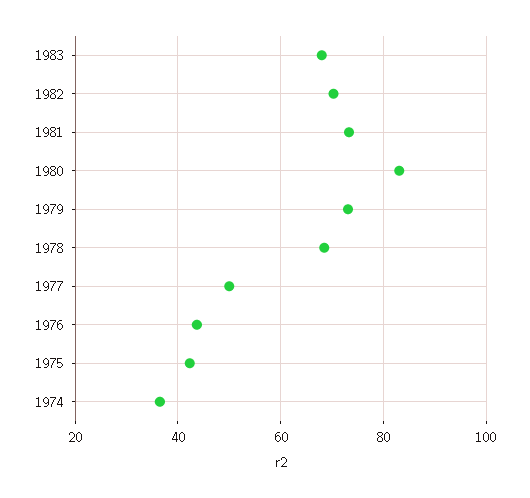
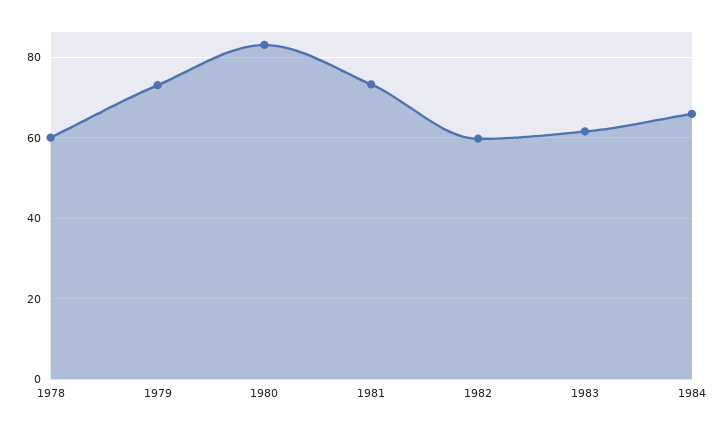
1983: 68 -> 62
1982: 70 -> 60
1978: 68 -> 60
1977: 50 -> none
1976: 44 -> none
1975: 42 -> none
1974: 36 -> none
1984: none -> 66

